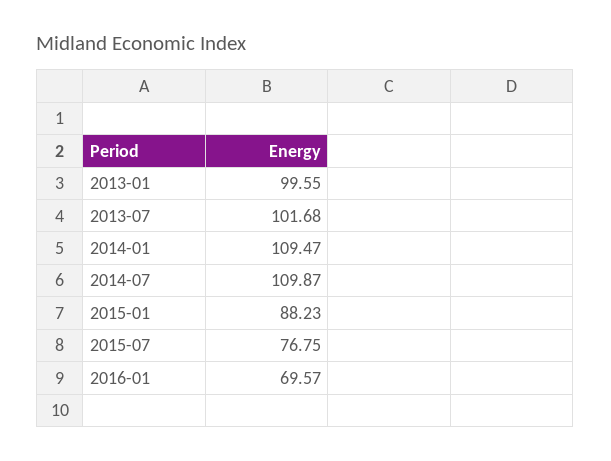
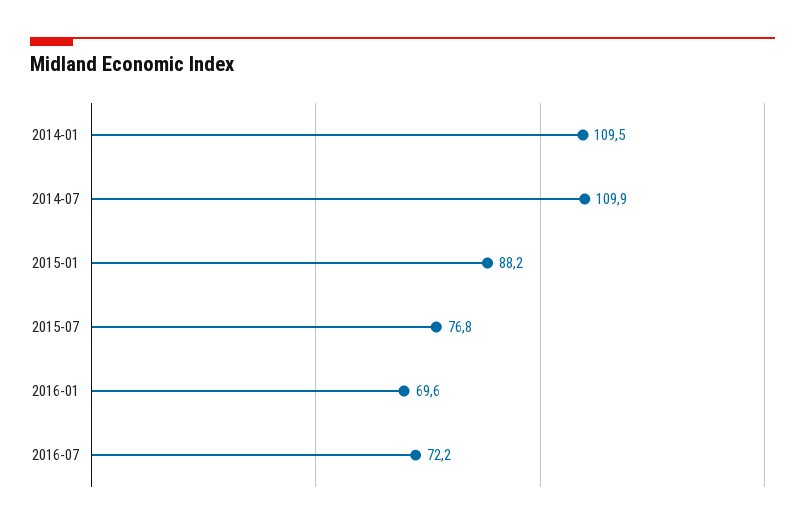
2013-01: 99.55 -> none
2013-07: 101.68 -> none
2016-07: none -> 72.2

